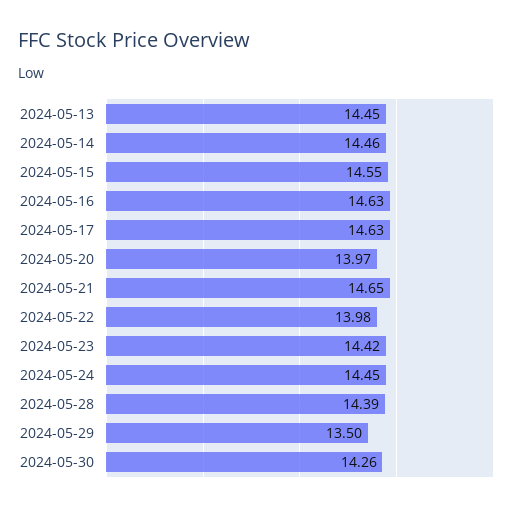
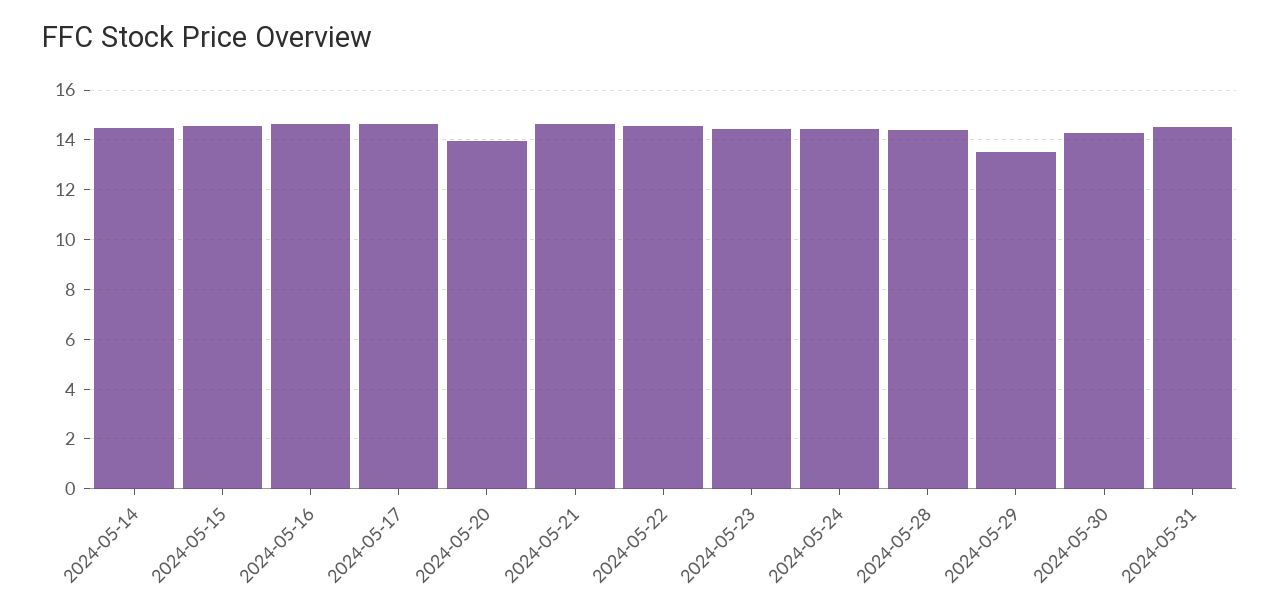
2024-05-13: 14.45 -> none
2024-05-22: 13.98 -> 14.5
2024-05-31: none -> 14.5

